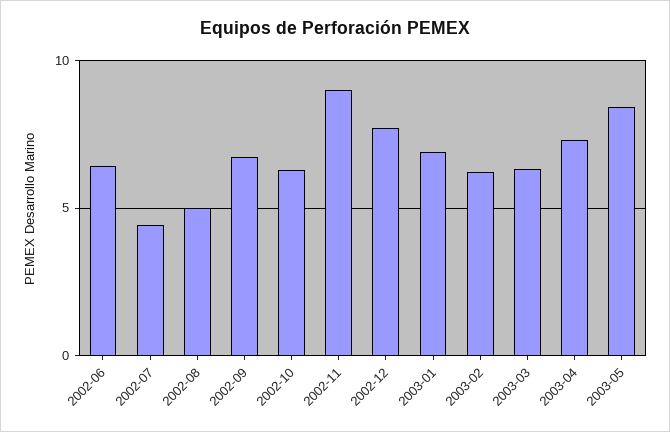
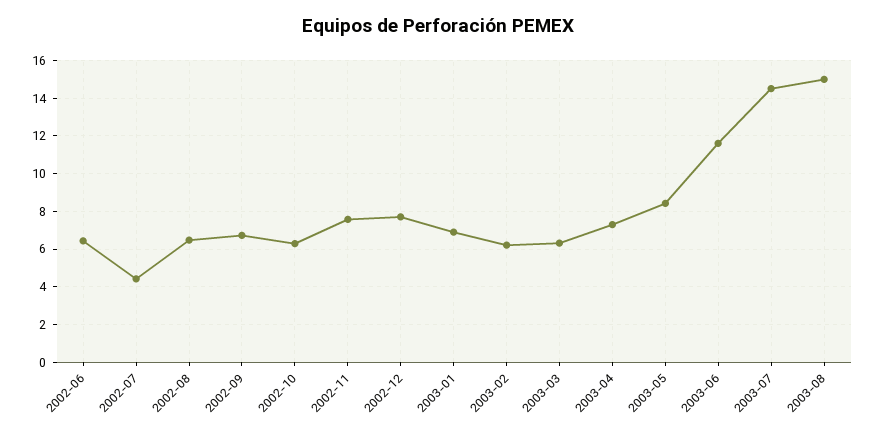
2002-08: 5 -> 6.5
2002-11: 9 -> 7.5
2003-06: none -> 11.5
2003-07: none -> 14.5
2003-08: none -> 15

